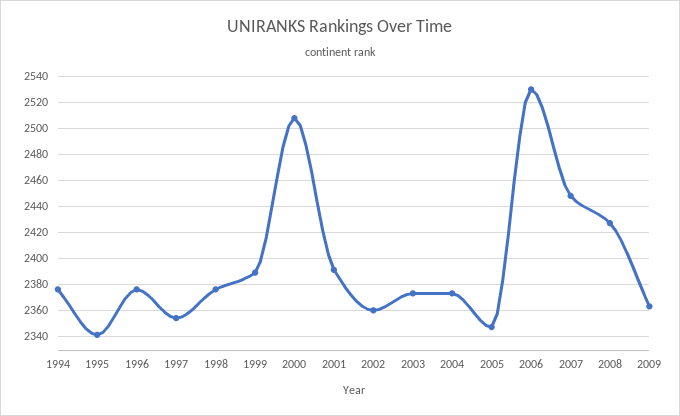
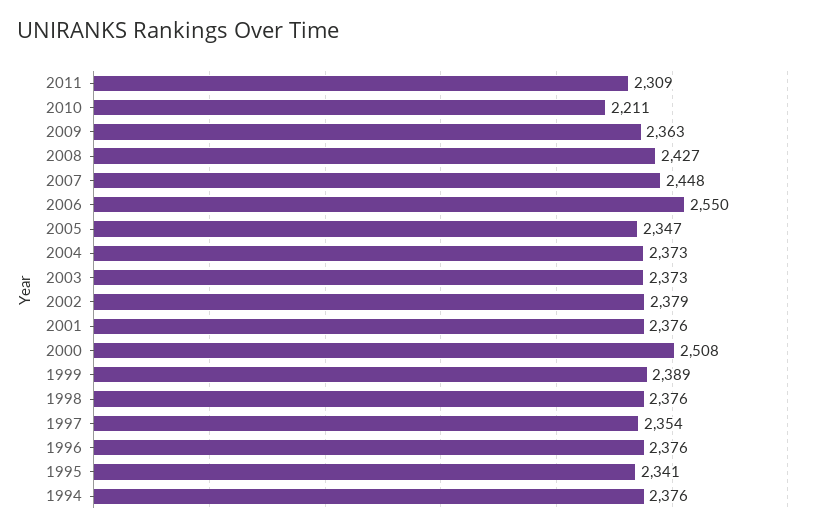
2001: 2390 -> 2376
2002: 2360 -> 2379
2006: 2530 -> 2550
2011: none -> 2309
2010: none -> 2211

